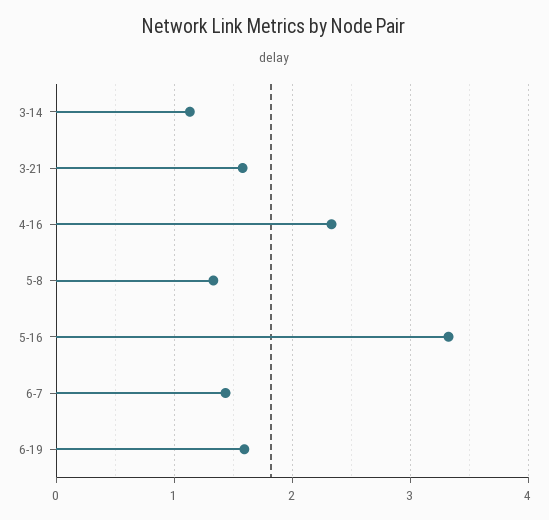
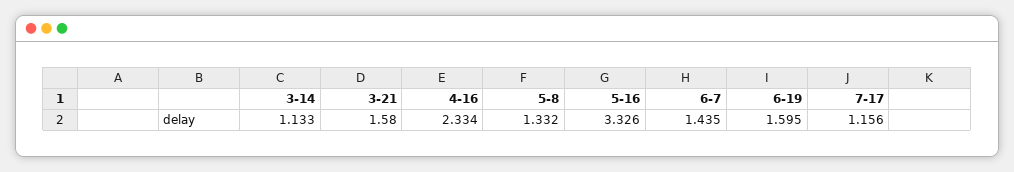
7-17: none -> 1.156

